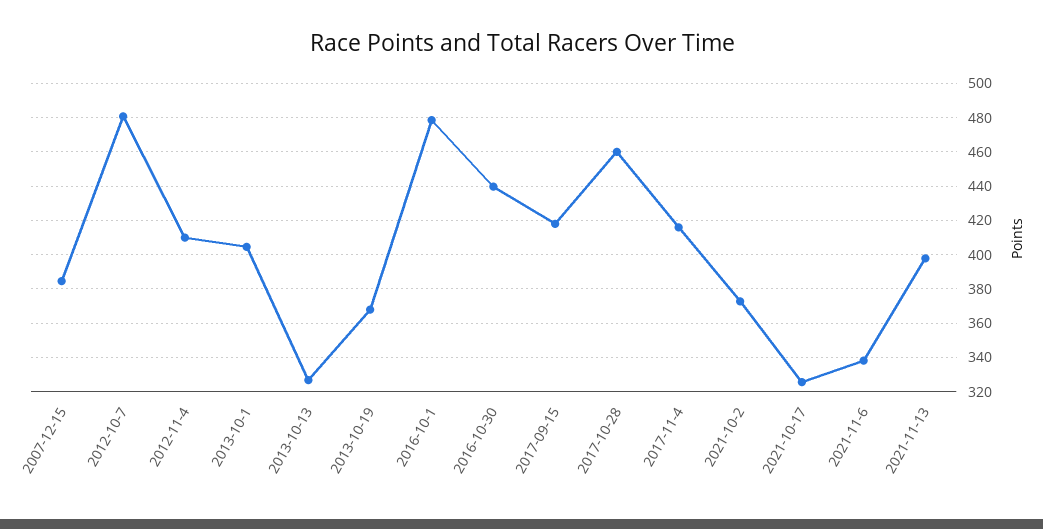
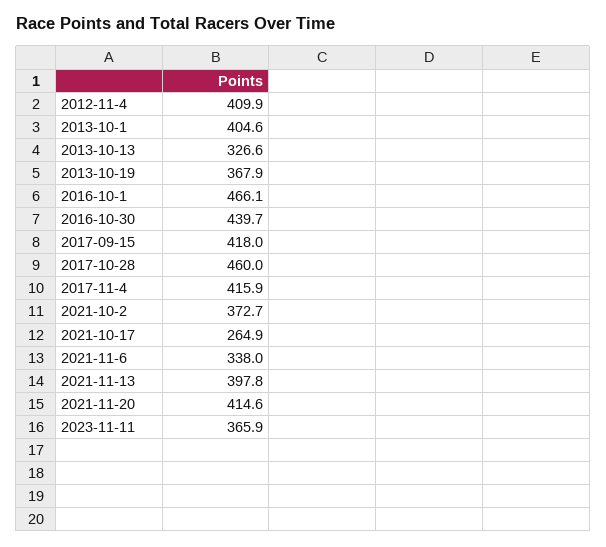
2007-12-15: 385 -> none
2012-10-7: 480 -> none
2016-10-1: 480 -> 466.1
2021-10-17: 325 -> 264.9
2021-11-20: none -> 414.6
2023-11-11: none -> 365.9

